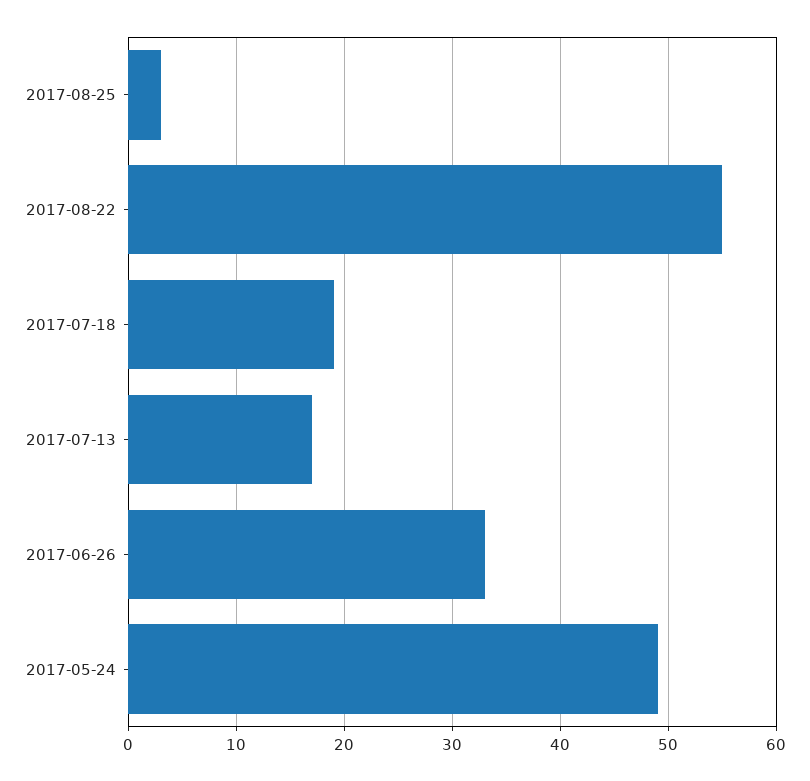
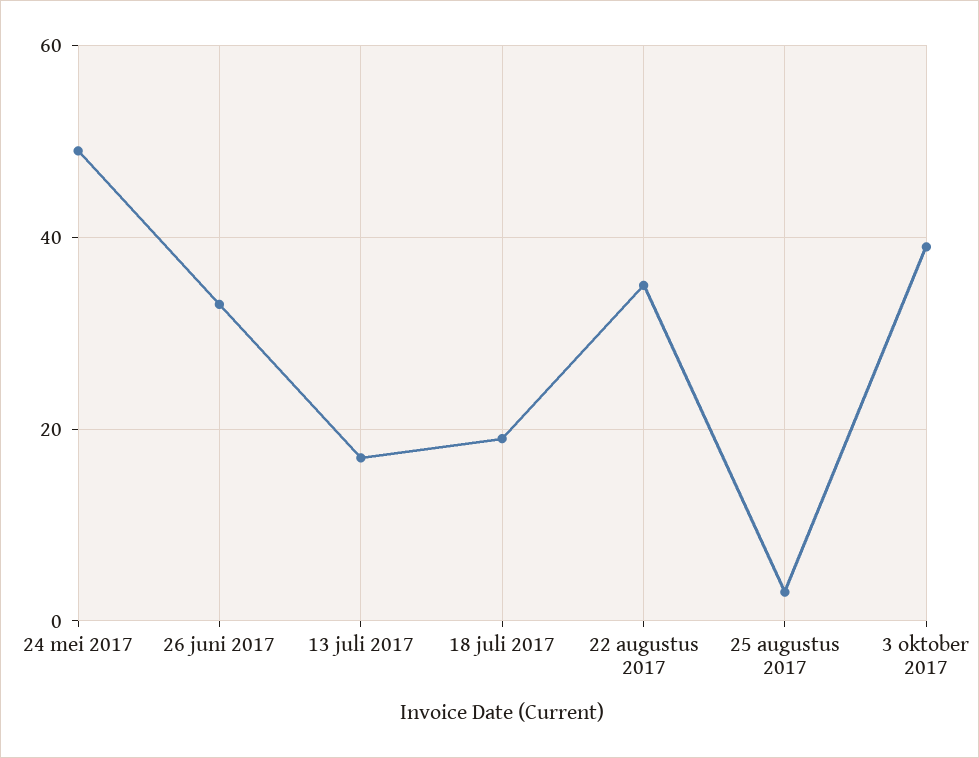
2017-08-22: 55 -> 35
3 oktober 2017: none -> 40

